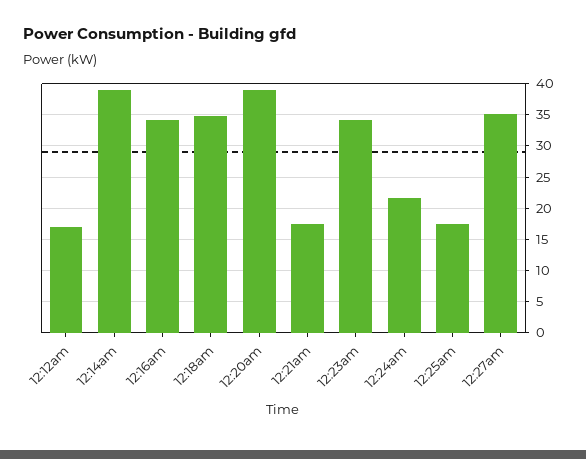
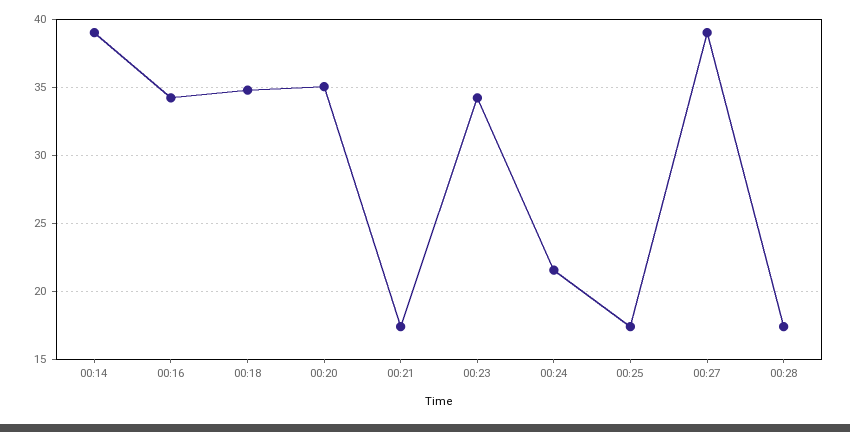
12:12am: 17 -> none
12:20am: 39 -> 35
12:27am: 35 -> 39
00:28: none -> 17.5

